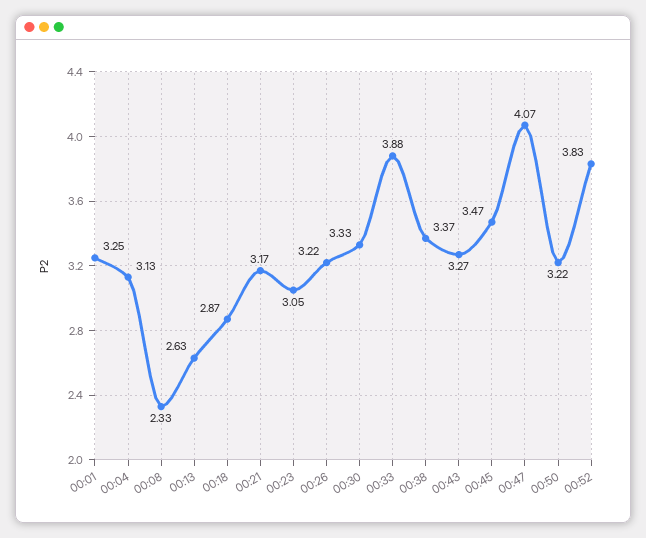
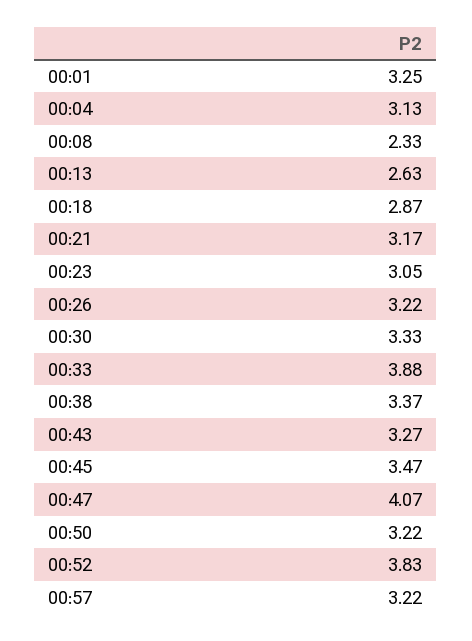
00:57: none -> 3.22

